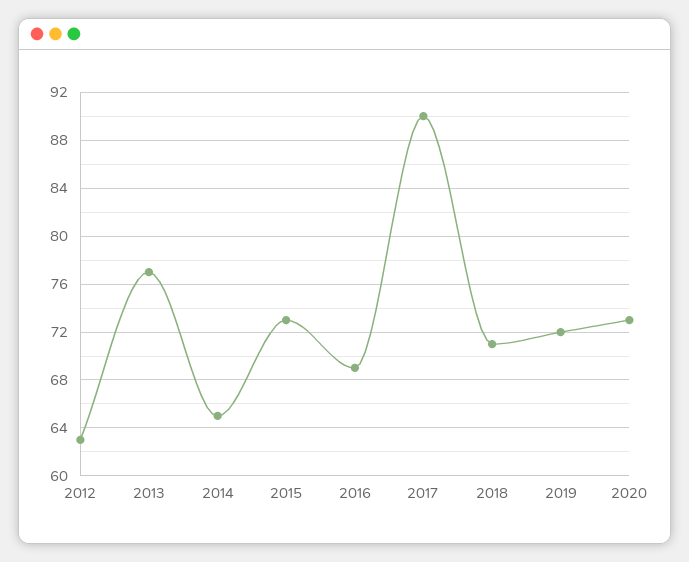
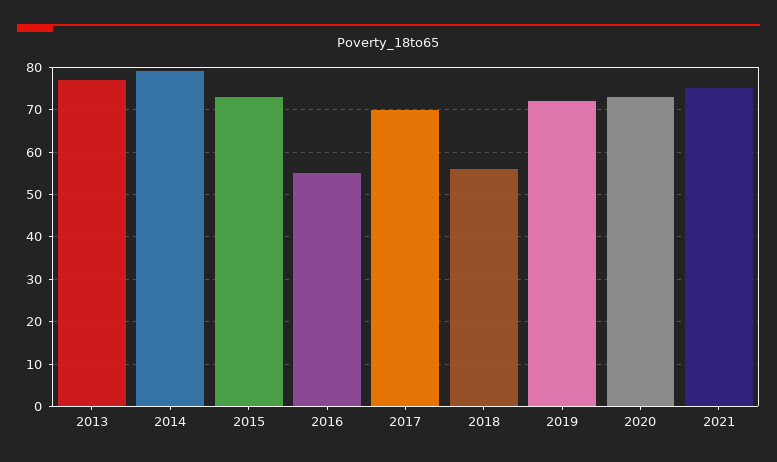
2012: 63 -> none
2014: 65 -> 80
2016: 69 -> 55
2017: 90 -> 70
2018: 71 -> 55
2021: none -> 75

